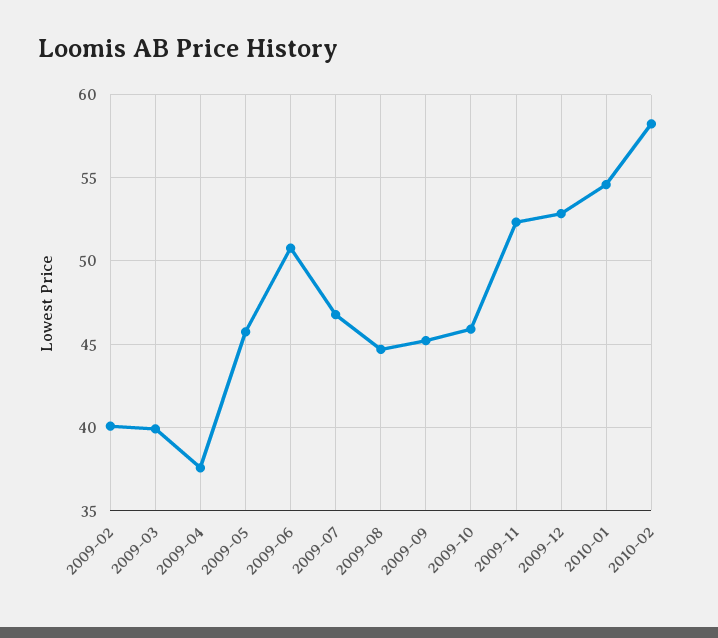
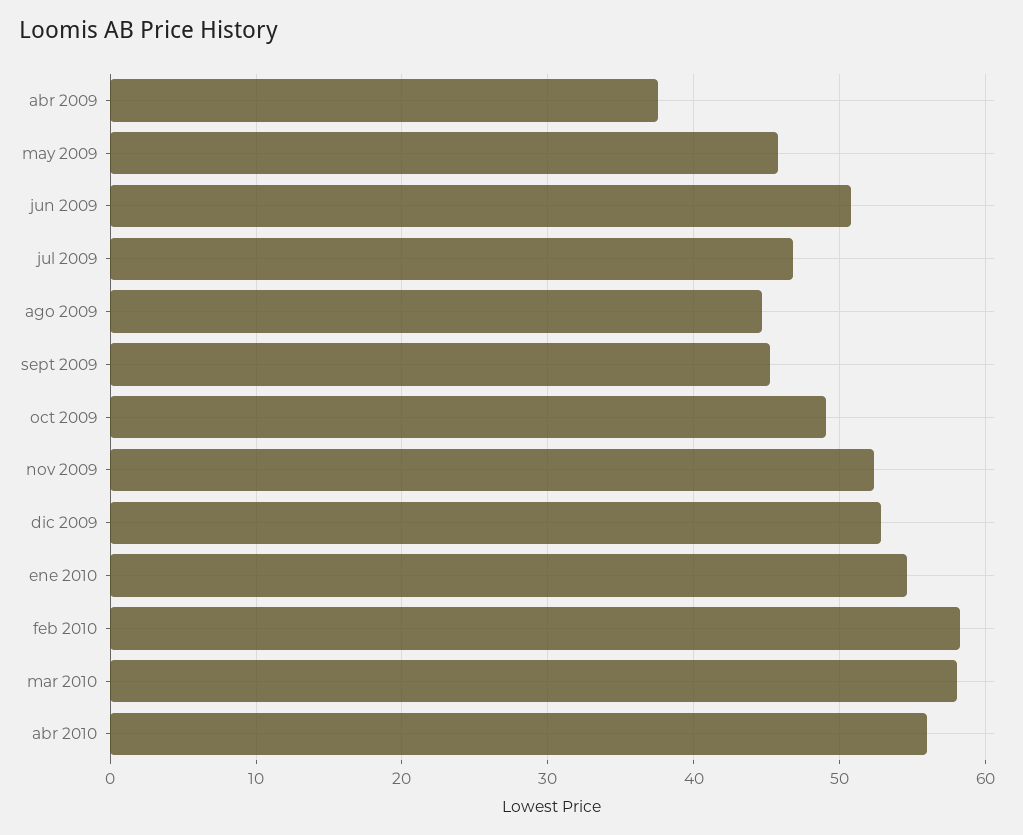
2009-02: 40 -> none
2009-03: 40 -> none
2009-10: 46 -> 49
mar 2010: none -> 58
abr 2010: none -> 56

